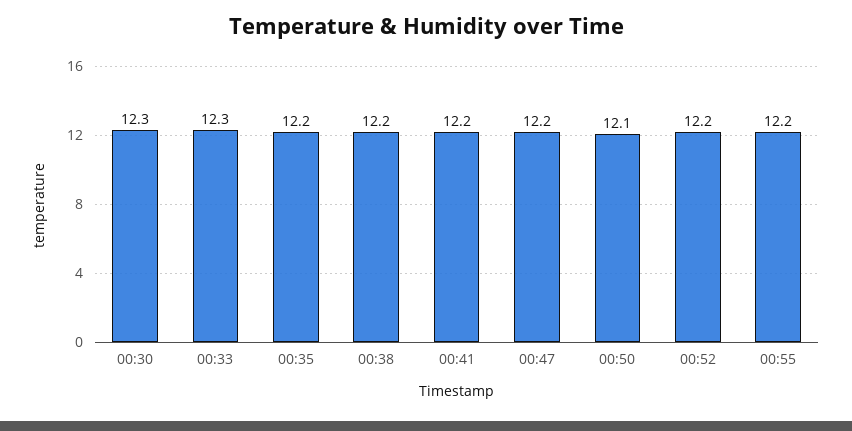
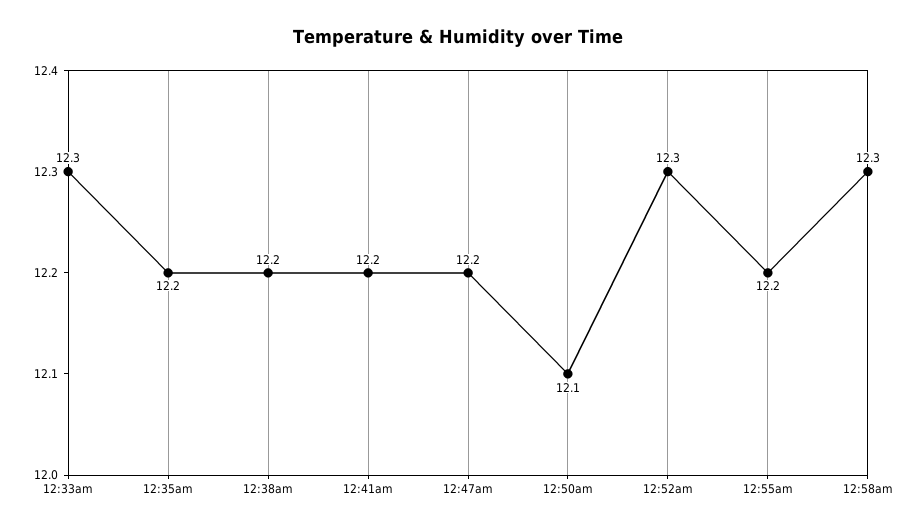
00:30: 12.3 -> none
00:52: 12.2 -> 12.3
12:58am: none -> 12.3

